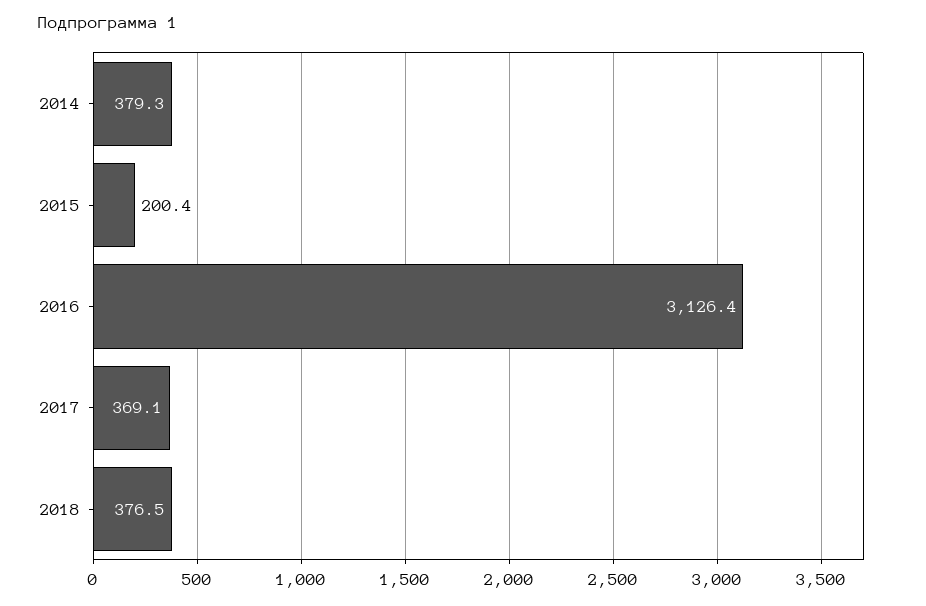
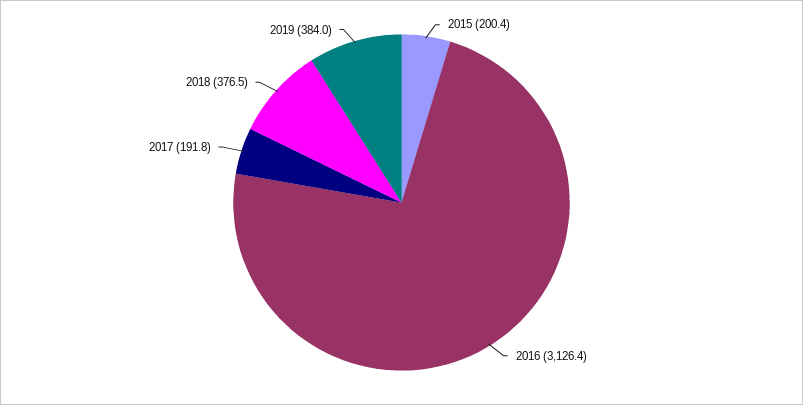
2014: 379.3 -> none
2017: 369.1 -> 191.8
2019: none -> 384

